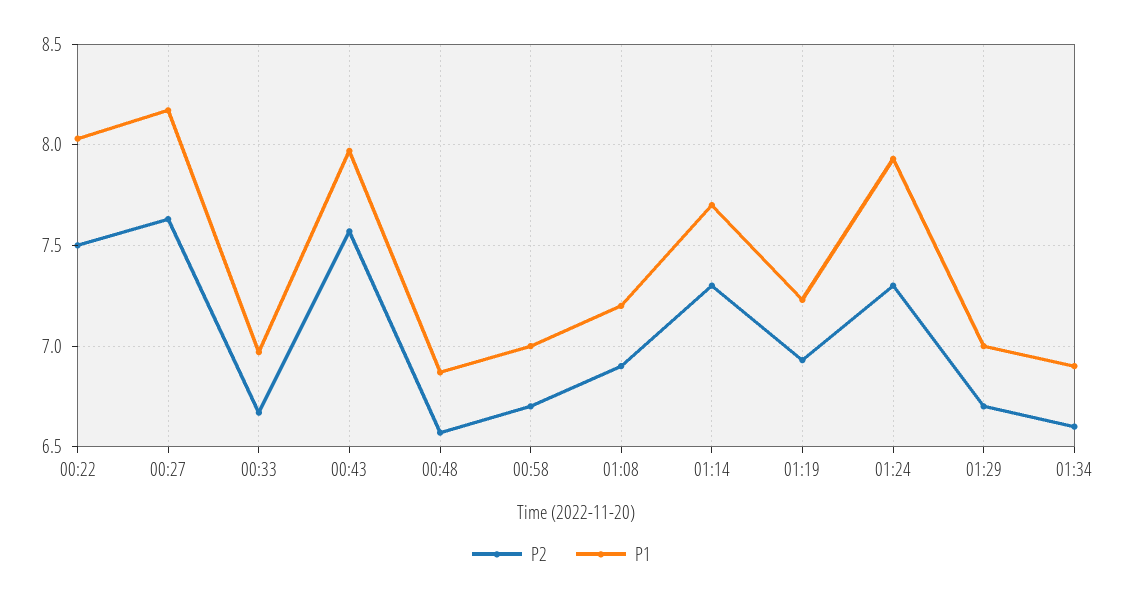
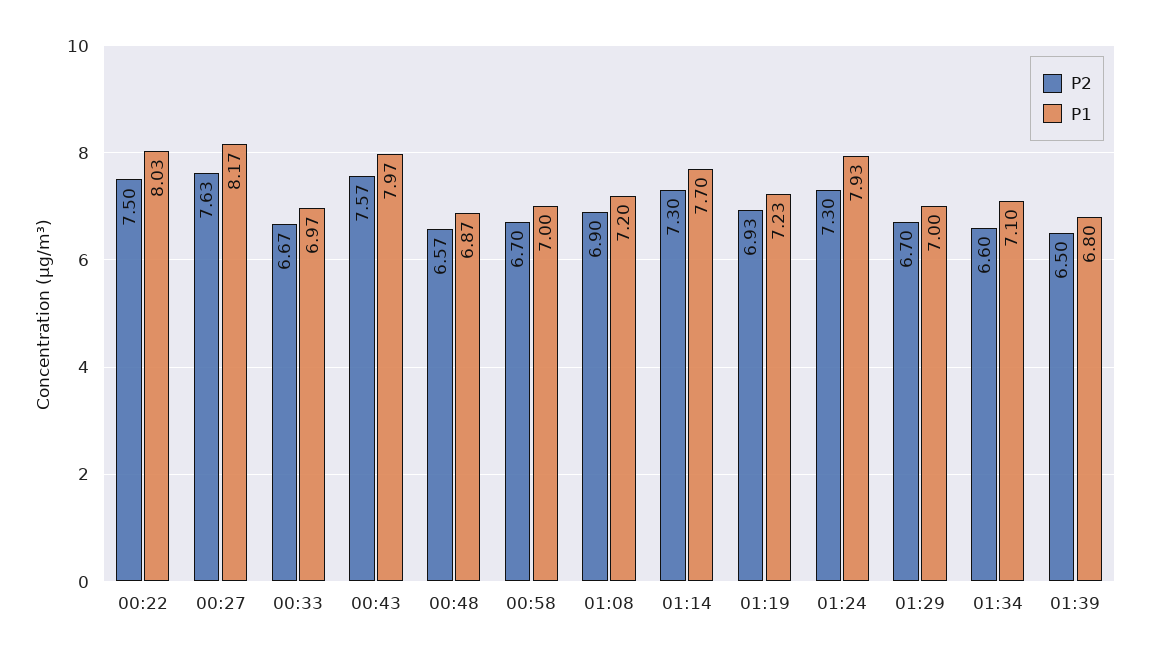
P1, 01:34: 6.9 -> 7.1
P2, 01:39: none -> 6.5
P1, 01:39: none -> 6.8

